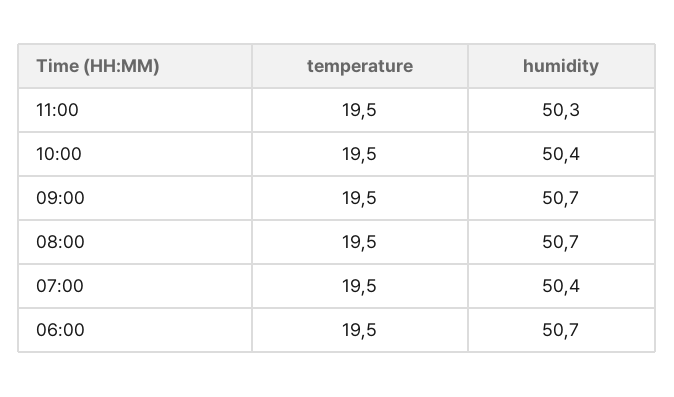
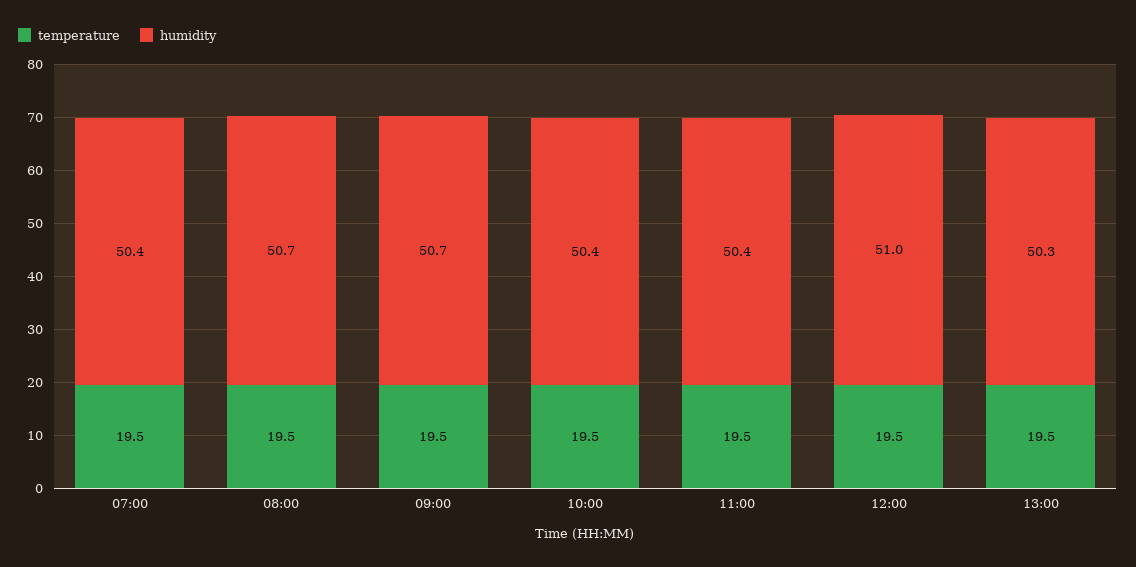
humidity, 11:00: 50.3 -> 50.4
temperature, 06:00: 19.5 -> none
humidity, 06:00: 50.7 -> none
temperature, 12:00: none -> 19.5
humidity, 12:00: none -> 51
temperature, 13:00: none -> 19.5
humidity, 13:00: none -> 50.3

